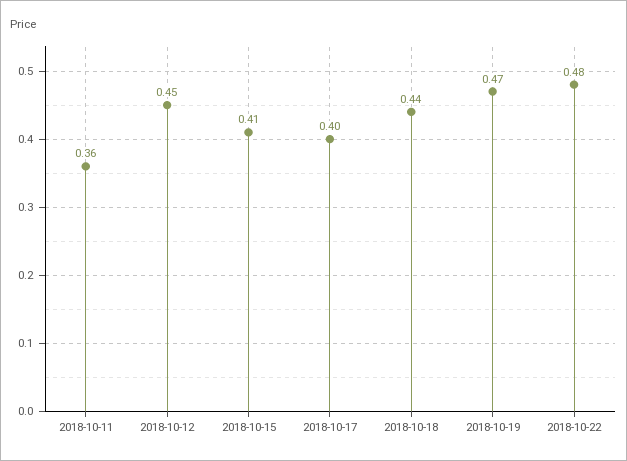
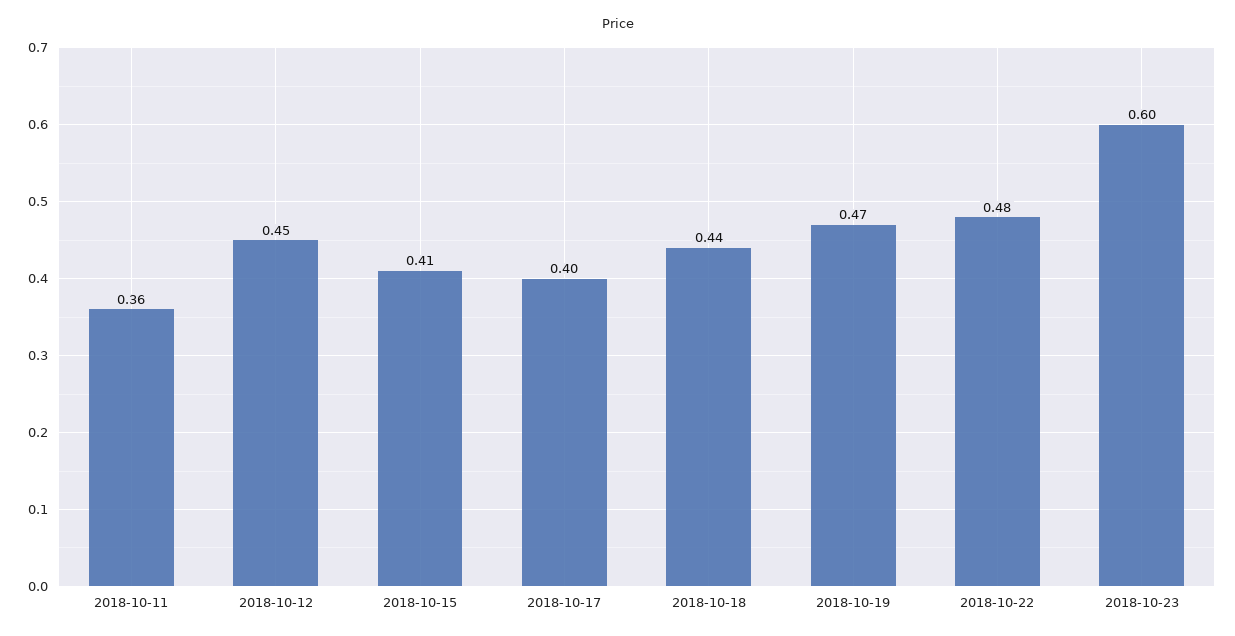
2018-10-23: none -> 0.6

